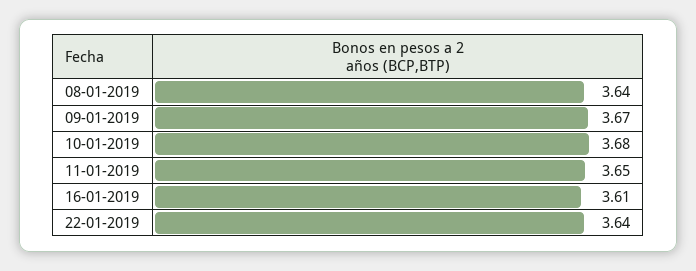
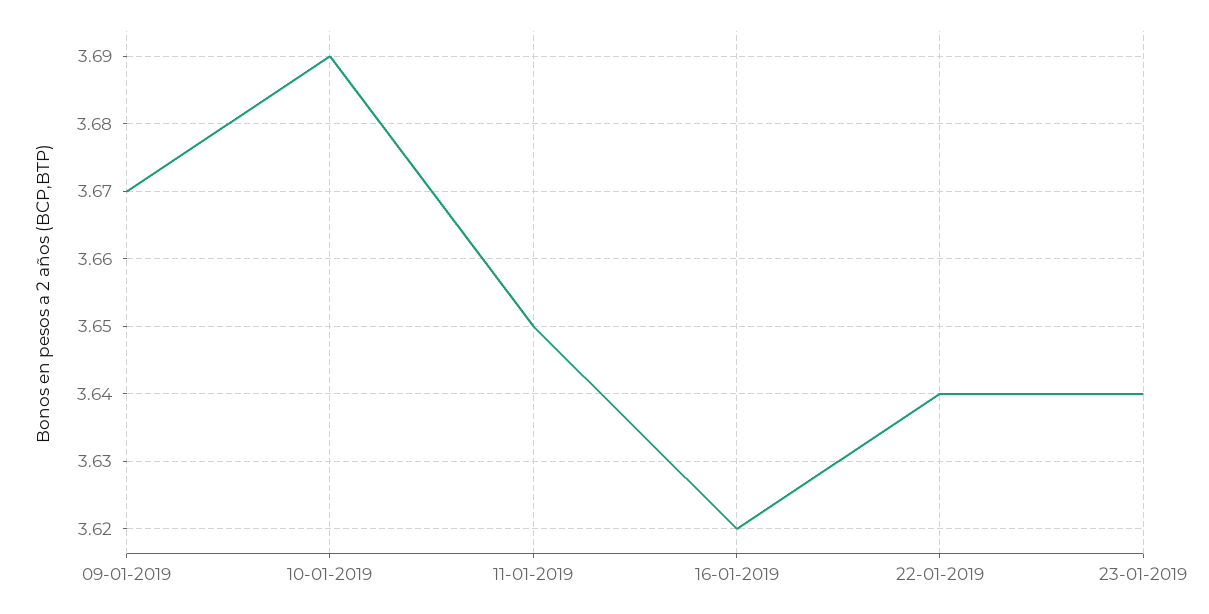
08-01-2019: 3.64 -> none
10-01-2019: 3.68 -> 3.69
16-01-2019: 3.61 -> 3.62
23-01-2019: none -> 3.64

